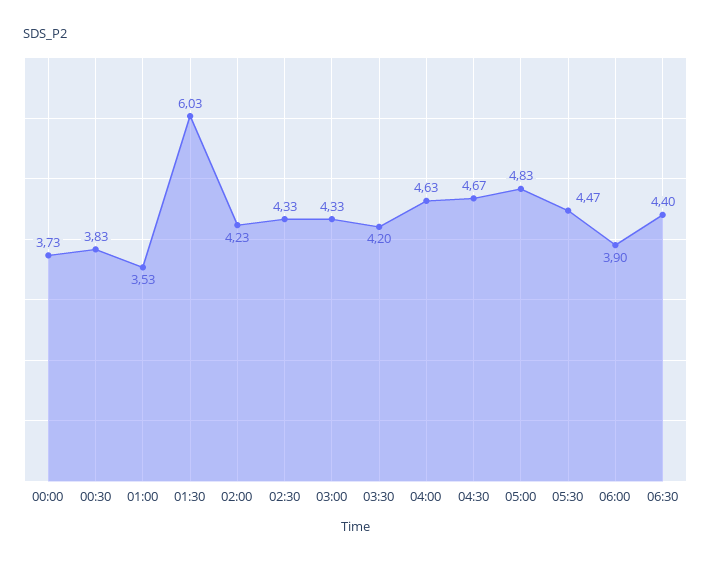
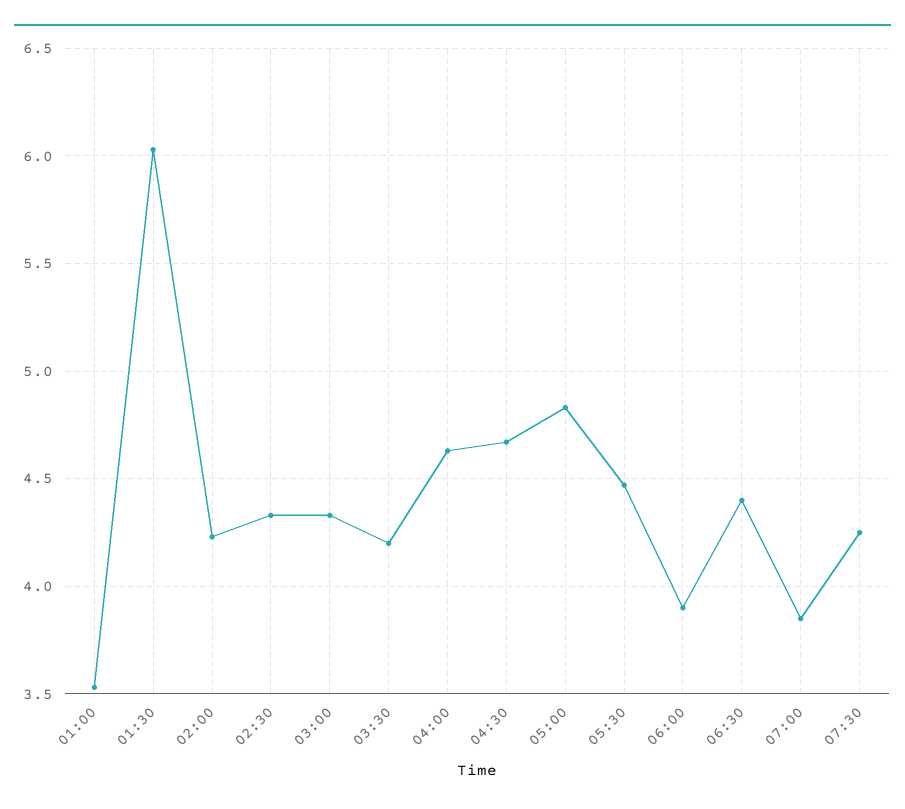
00:00: 3.73 -> none
00:30: 3.83 -> none
07:00: none -> 3.85
07:30: none -> 4.25

